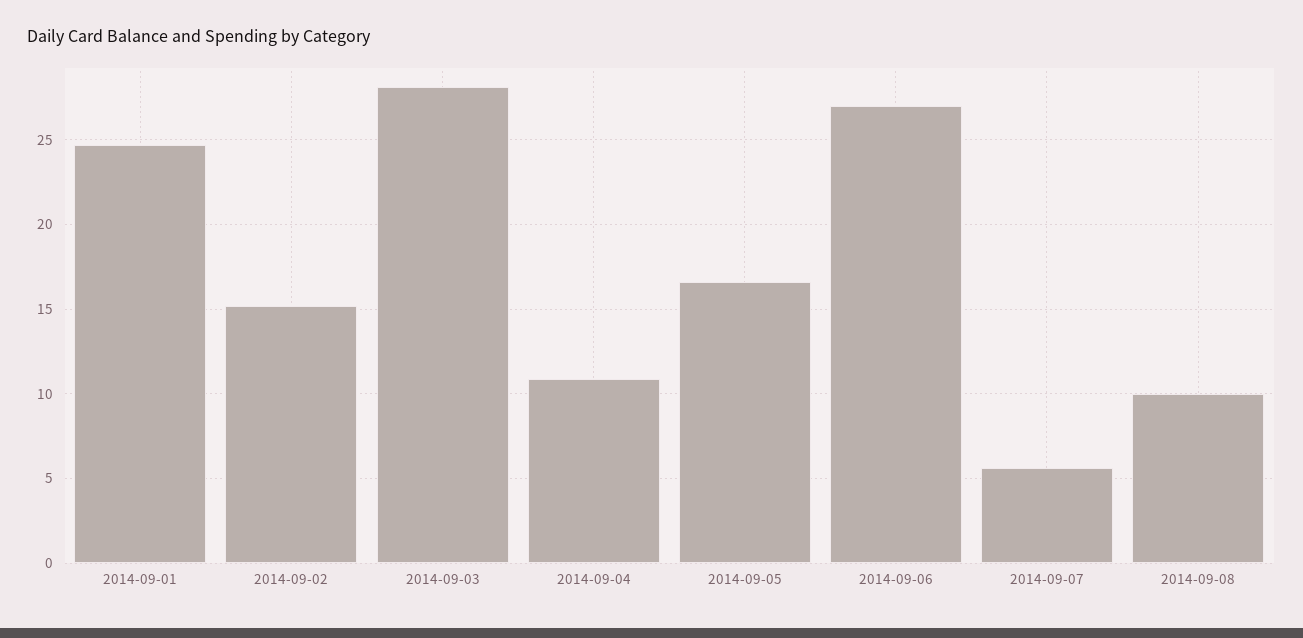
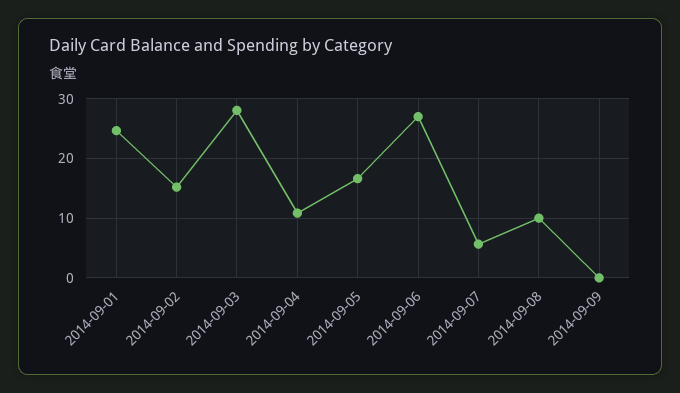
2014-09-09: none -> 0

